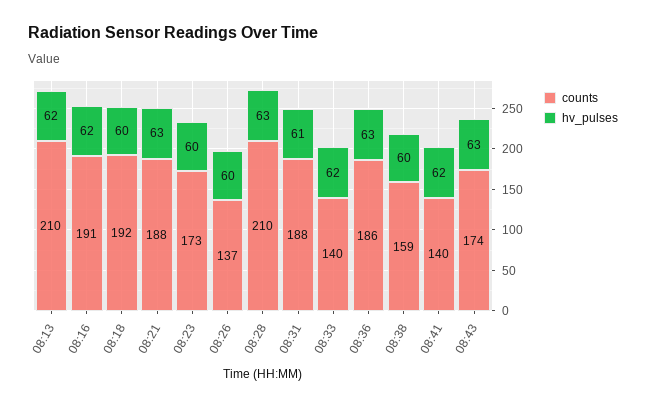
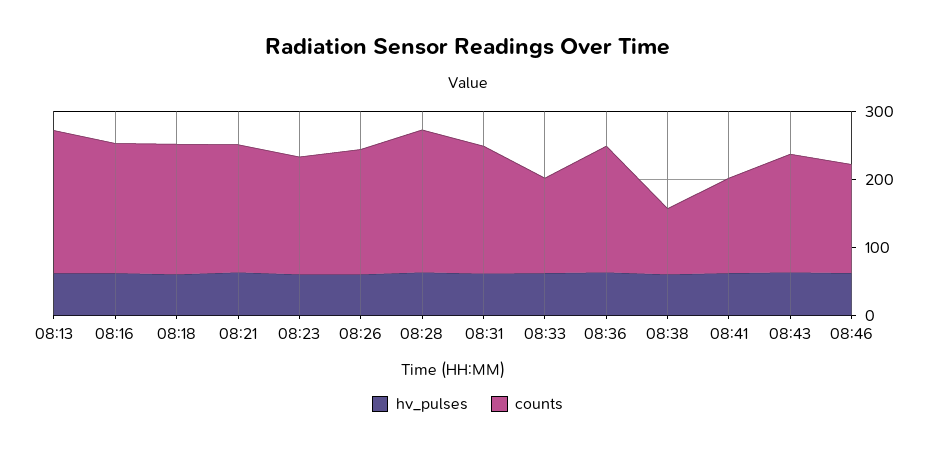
counts, 08:26: 137 -> 180
counts, 08:38: 159 -> 100
hv_pulses, 08:46: none -> 60
counts, 08:46: none -> 160

